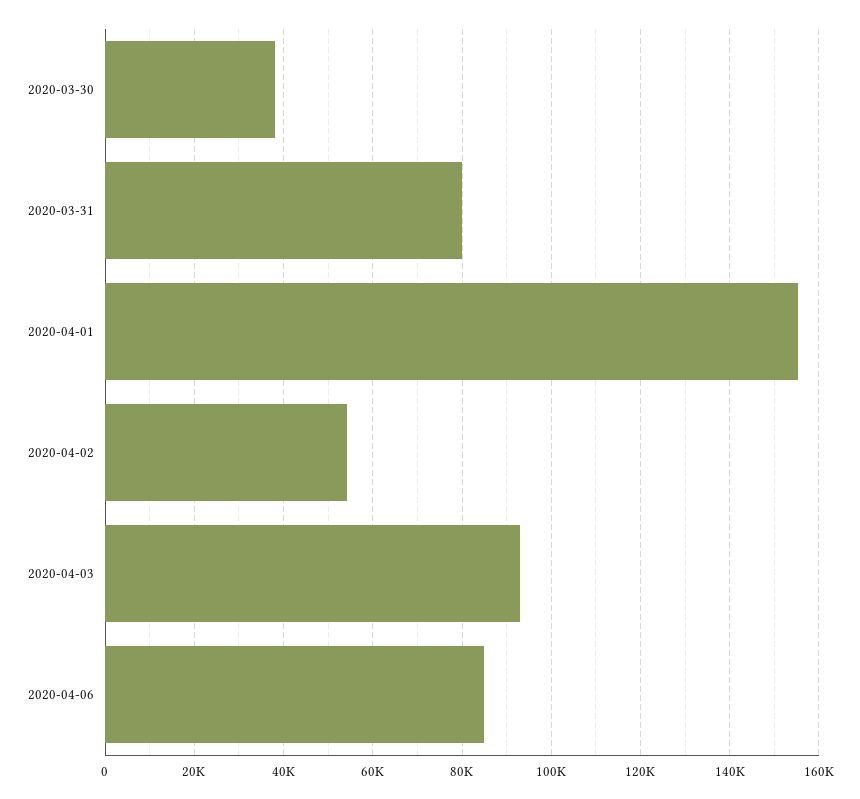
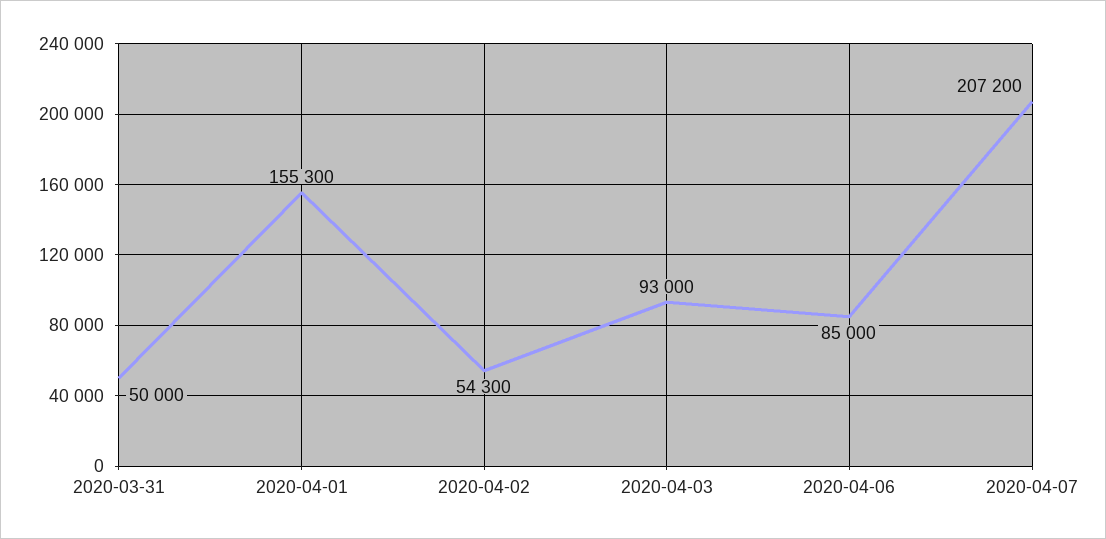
2020-03-30: 38000 -> none
2020-03-31: 80000 -> 50000
2020-04-07: none -> 207200

